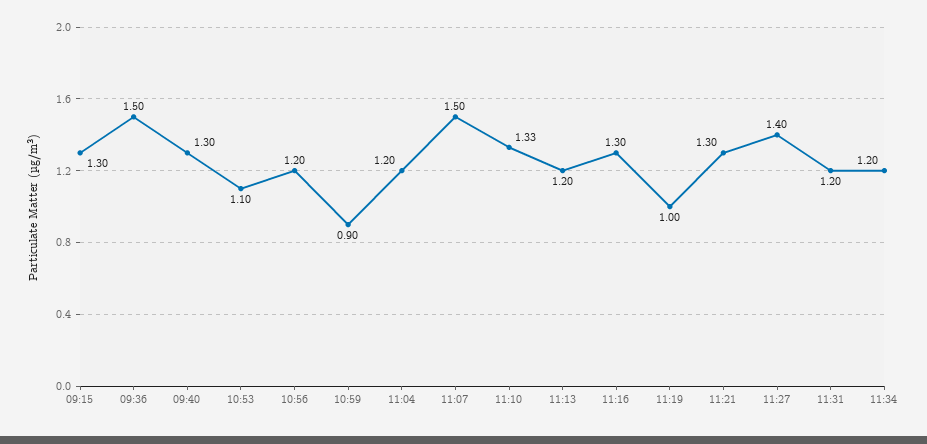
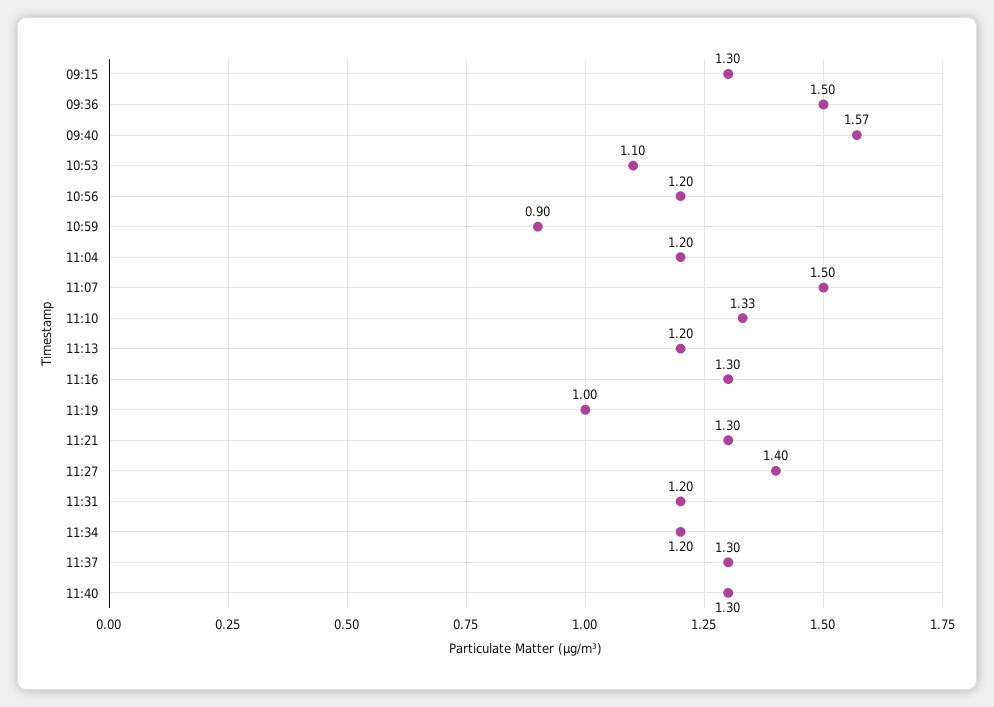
09:40: 1.3 -> 1.57
11:37: none -> 1.3
11:40: none -> 1.3

